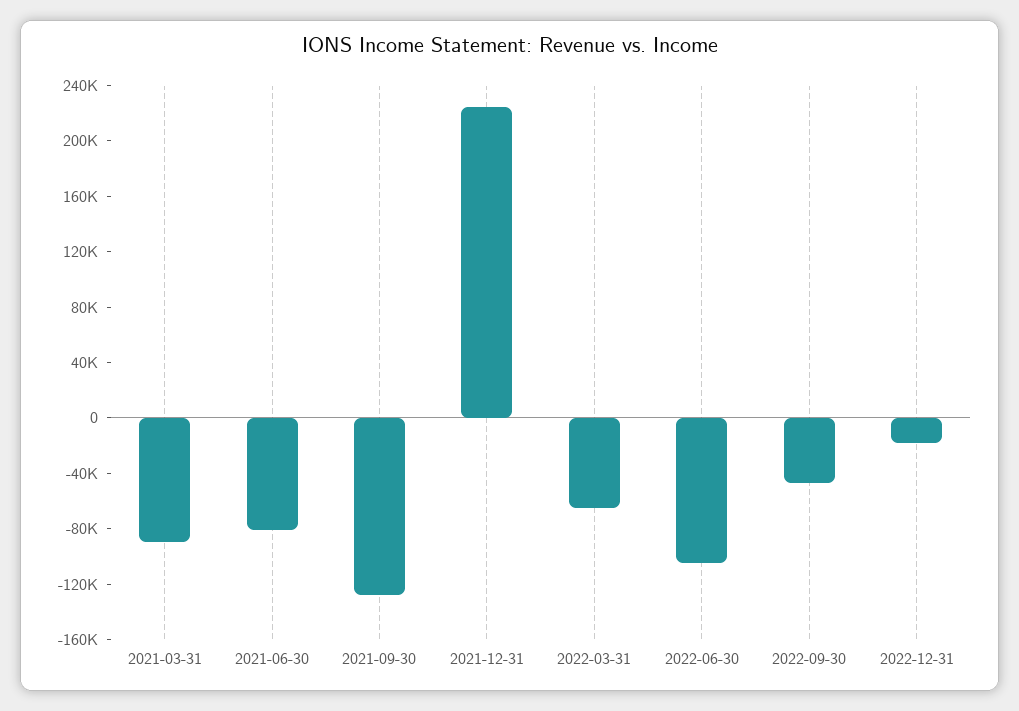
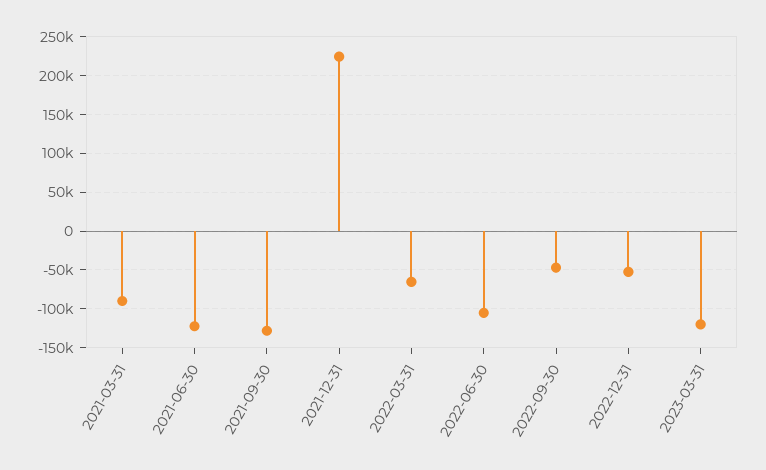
2021-06-30: -80000 -> -120000
2022-12-31: -20000 -> -50000
2023-03-31: none -> -120000

